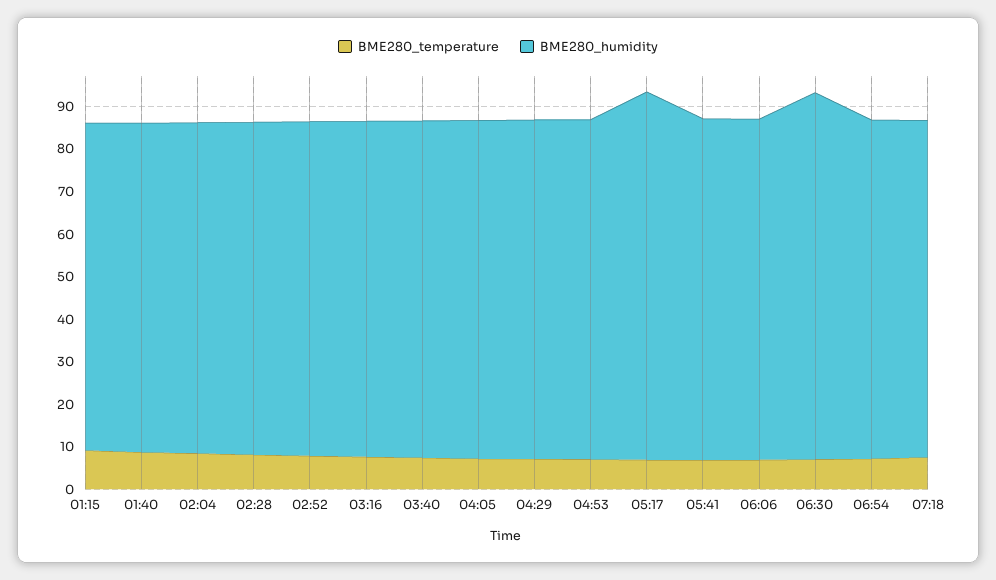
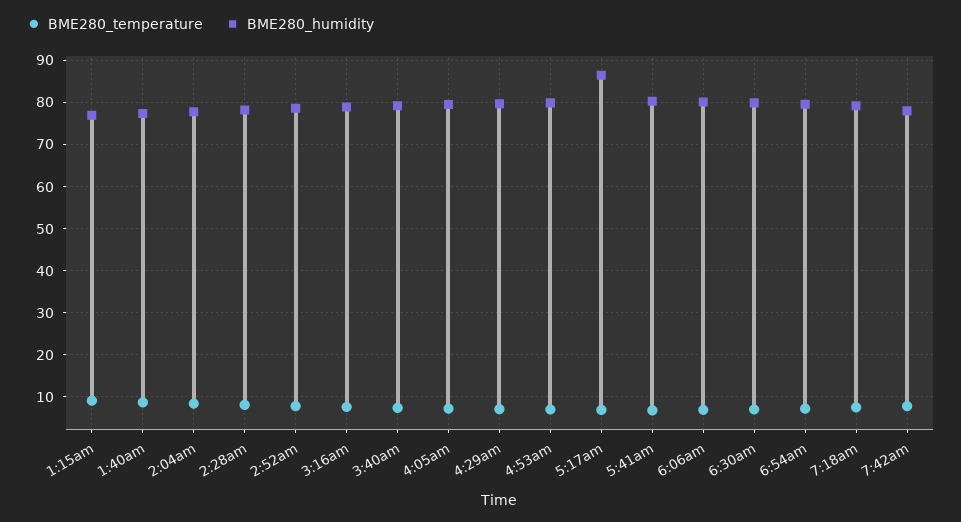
BME280_humidity, 06:30: 86 -> 80
BME280_temperature, 7:42am: none -> 8
BME280_humidity, 7:42am: none -> 78

